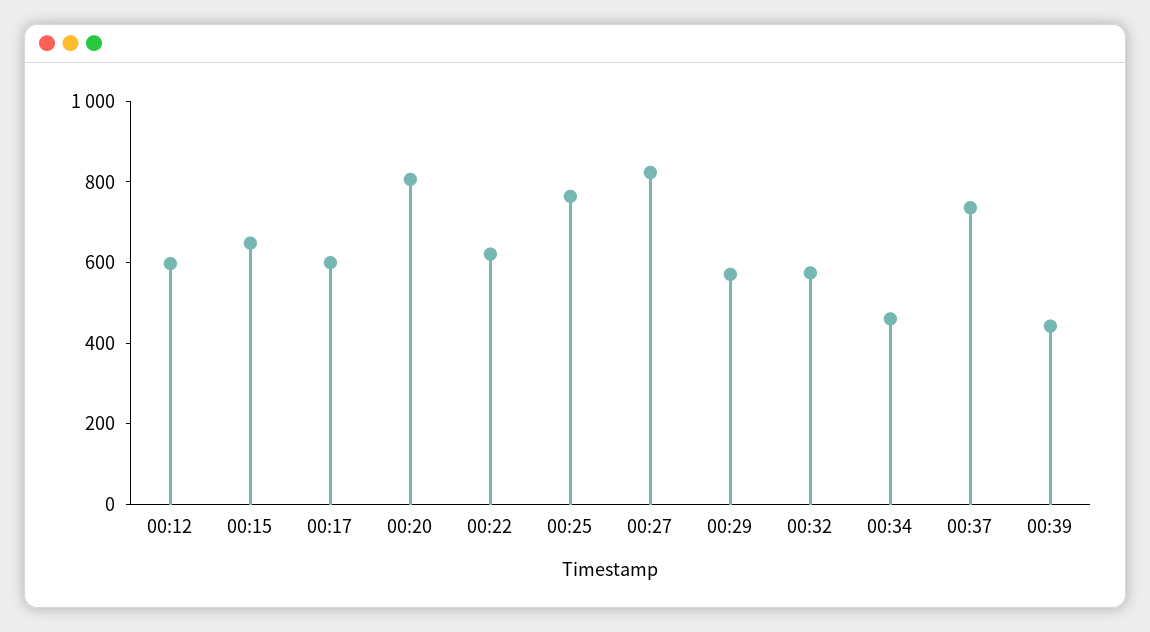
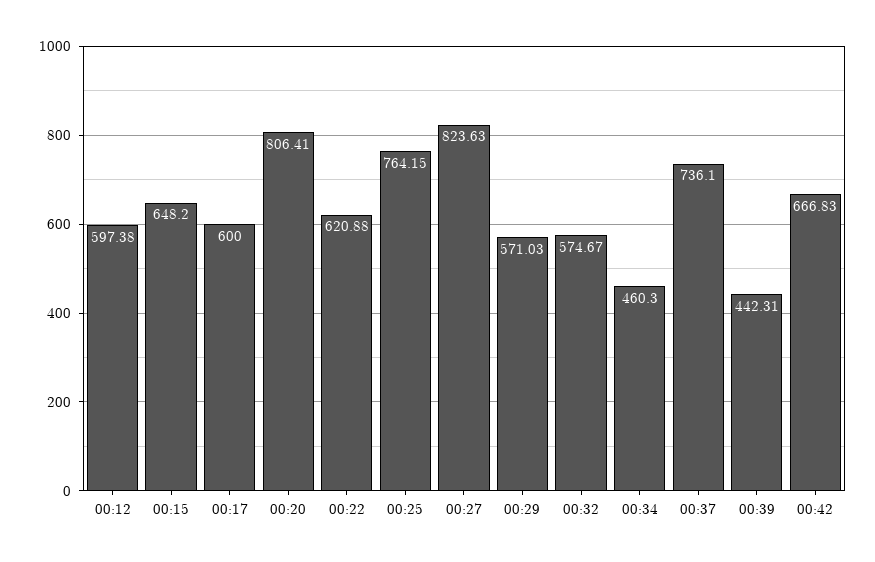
00:42: none -> 666.83

